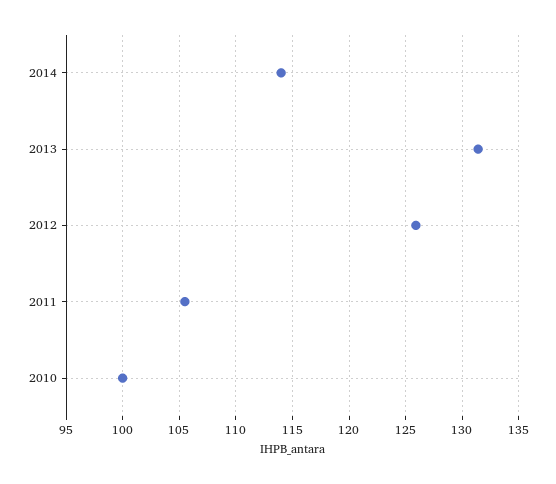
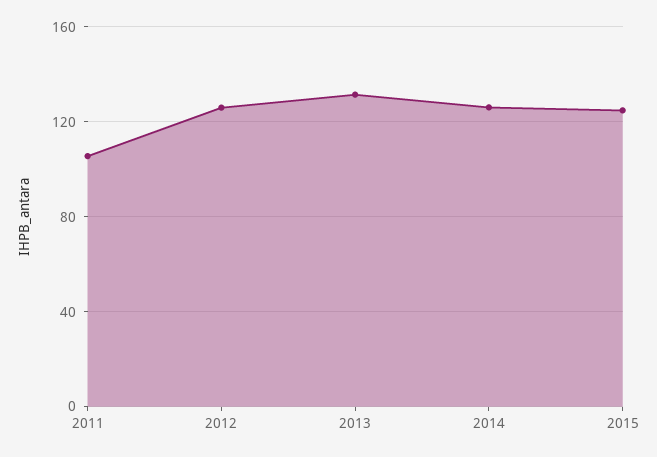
2014: 114 -> 125
2010: 100 -> none
2015: none -> 125

